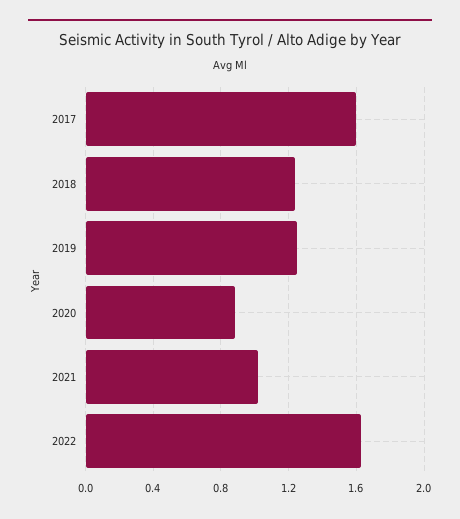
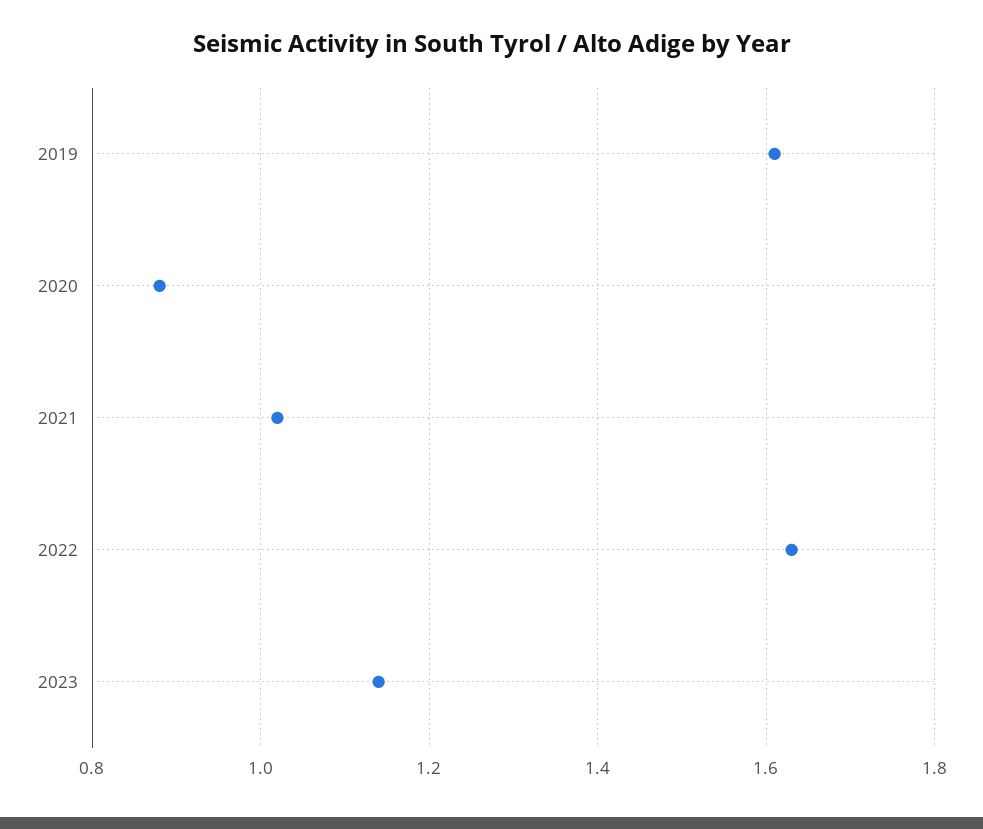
2017: 1.6 -> none
2018: 1.25 -> none
2019: 1.25 -> 1.6
2023: none -> 1.15

